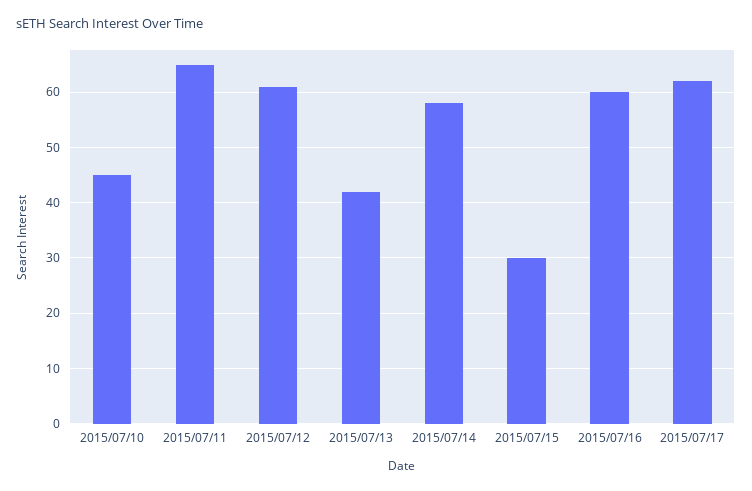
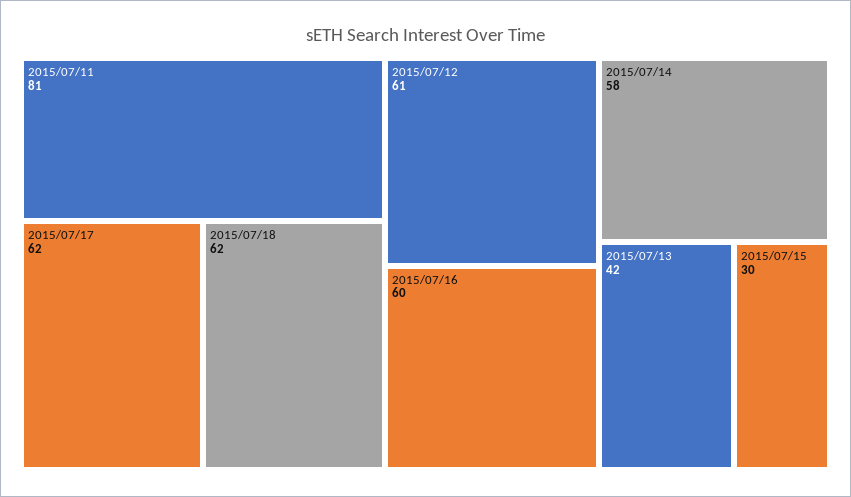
2015/07/10: 45 -> none
2015/07/11: 65 -> 81
2015/07/18: none -> 62

